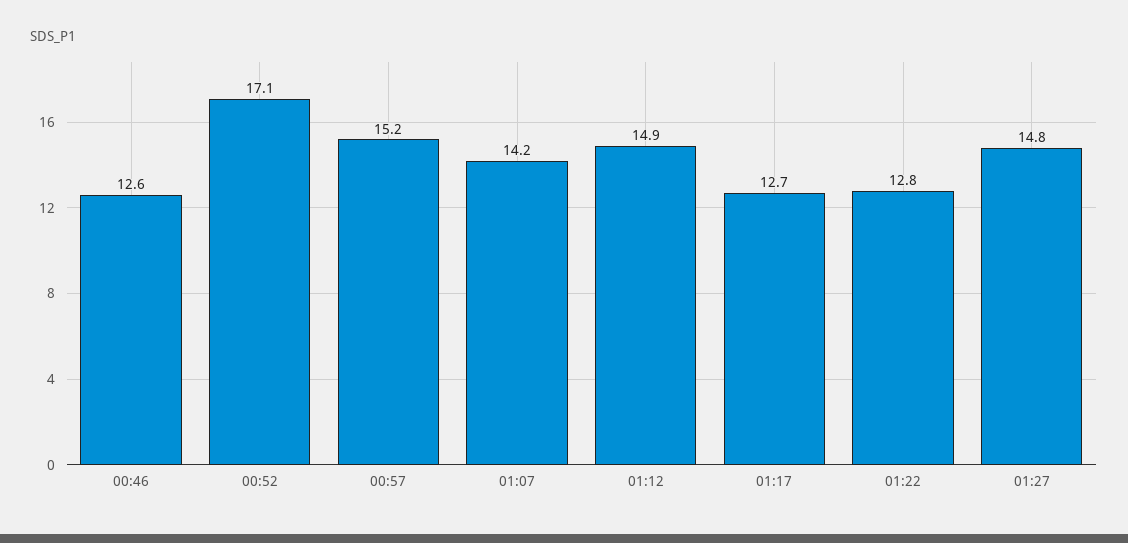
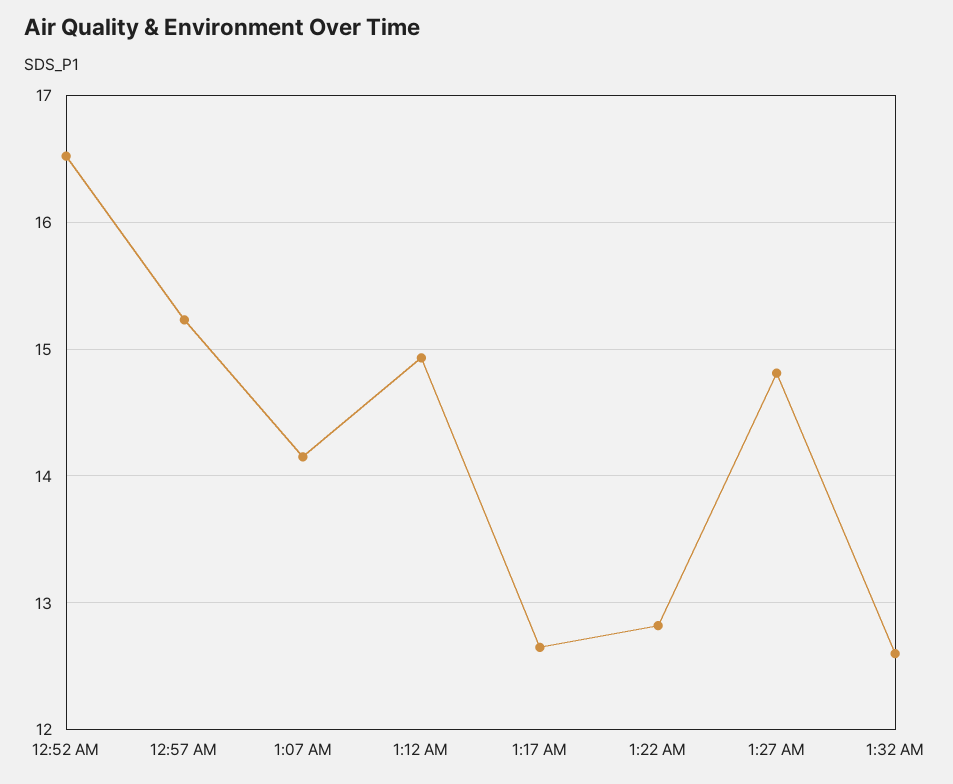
00:46: 12.6 -> none
00:52: 17.1 -> 16.5
1:32 AM: none -> 12.6

